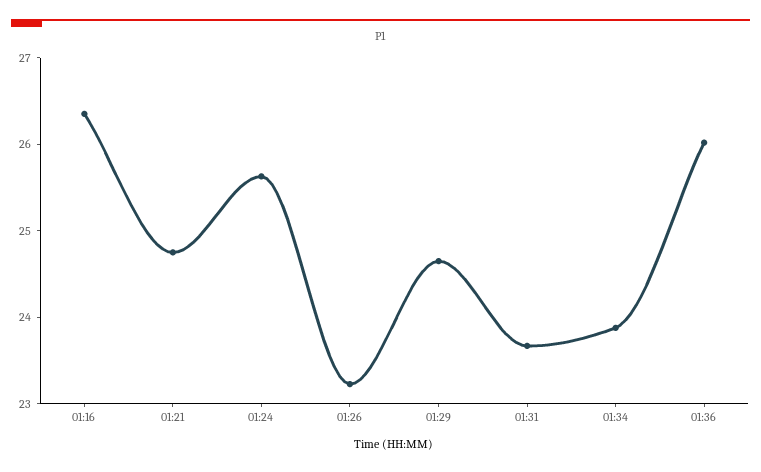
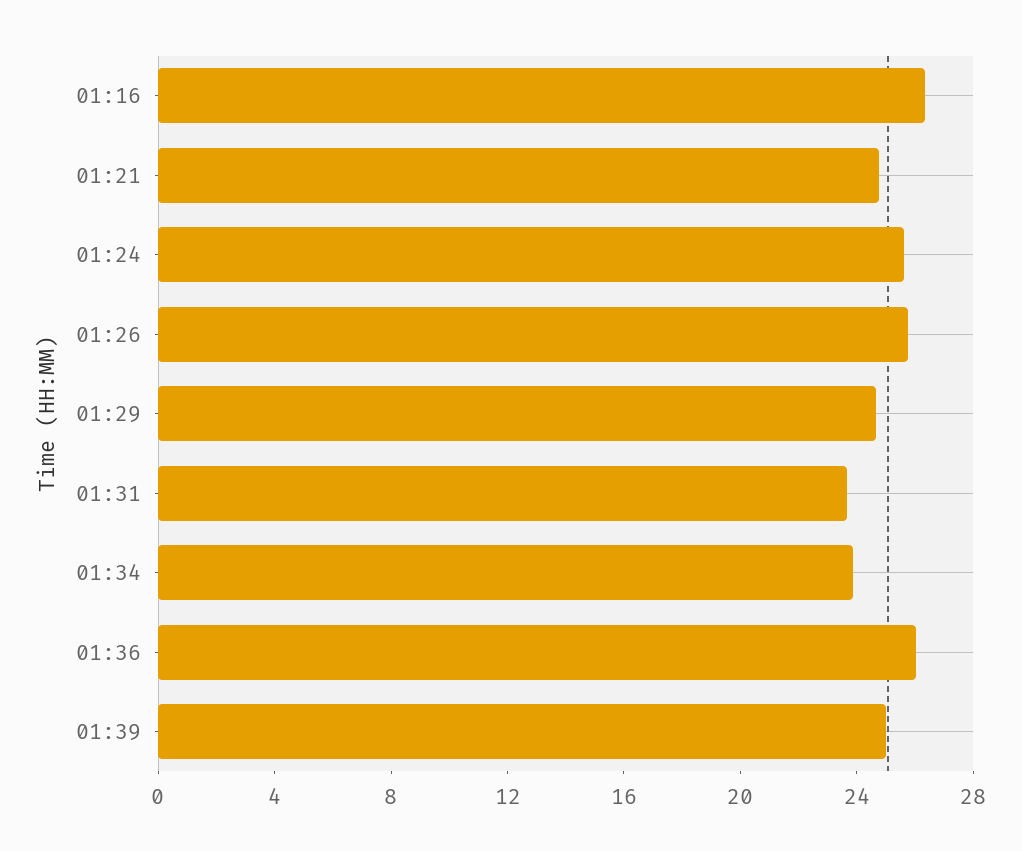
01:26: 23.2 -> 26
01:39: none -> 25

